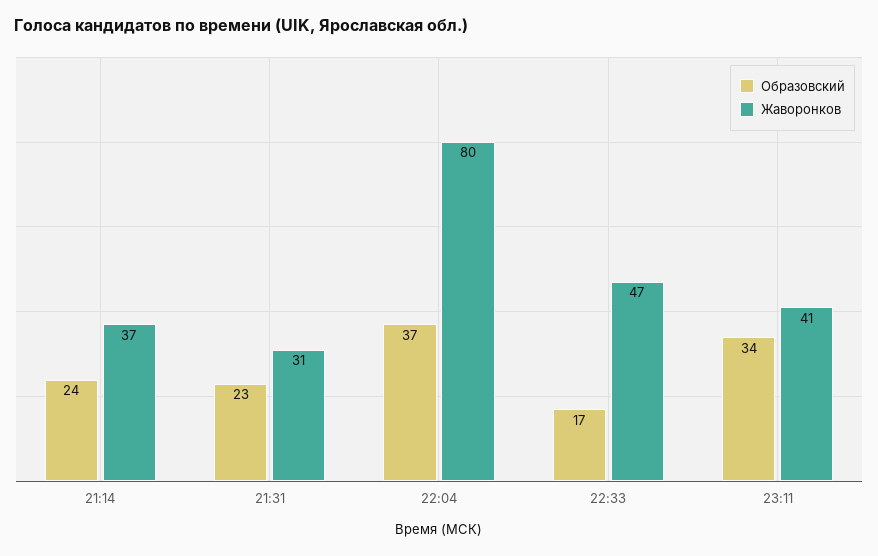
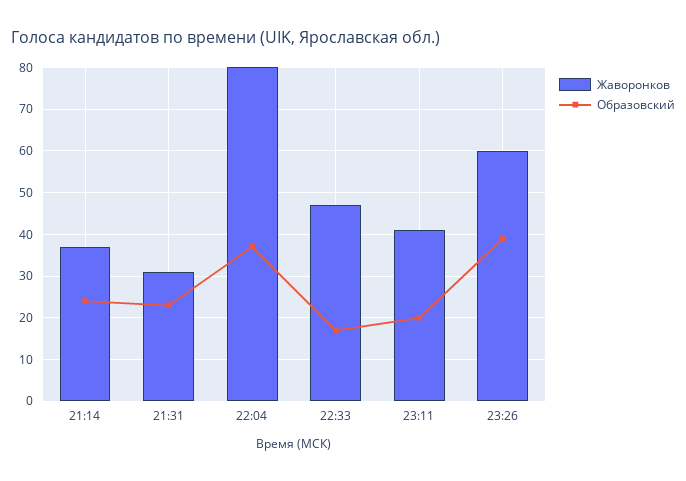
Образовский, 23:11: 34 -> 20
Жаворонков, 23:26: none -> 60
Образовский, 23:26: none -> 40

